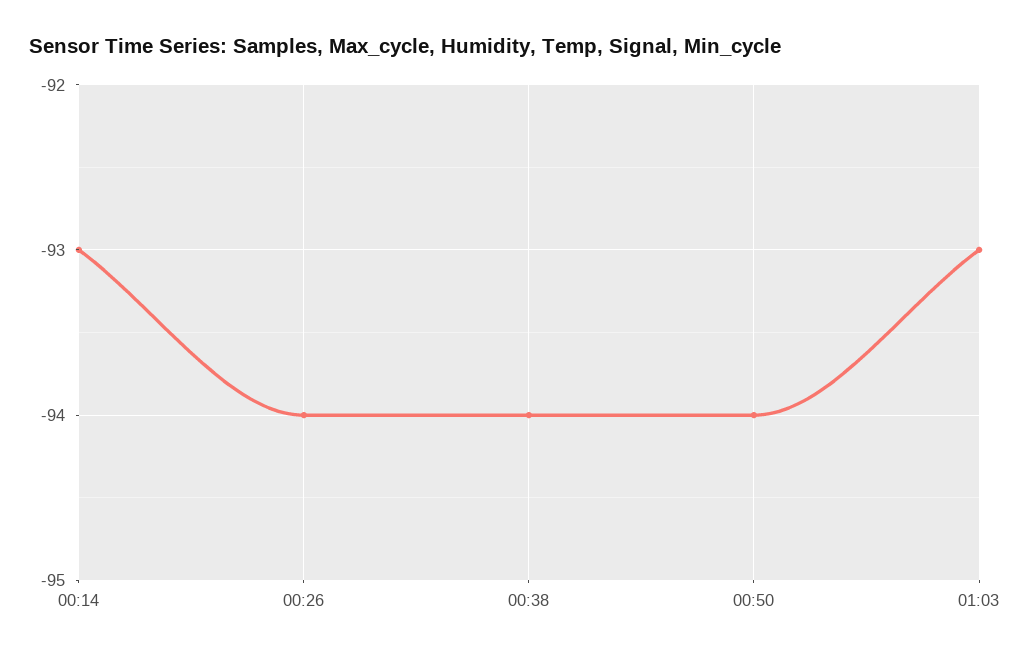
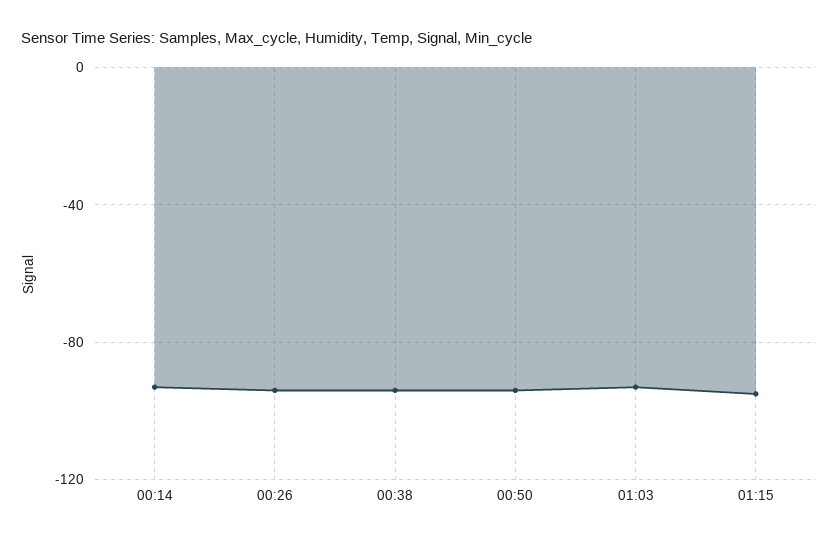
01:15: none -> -95

